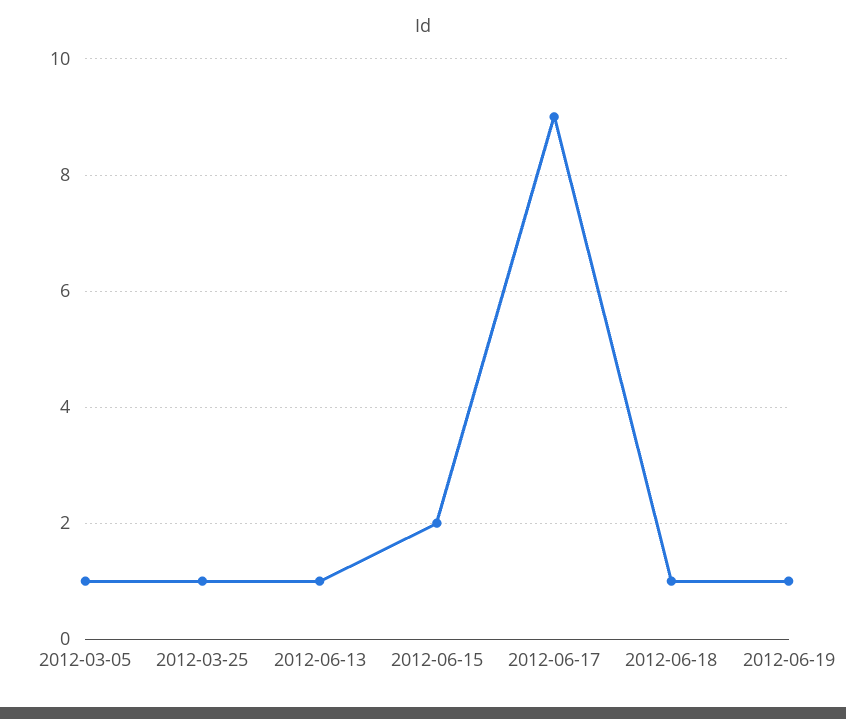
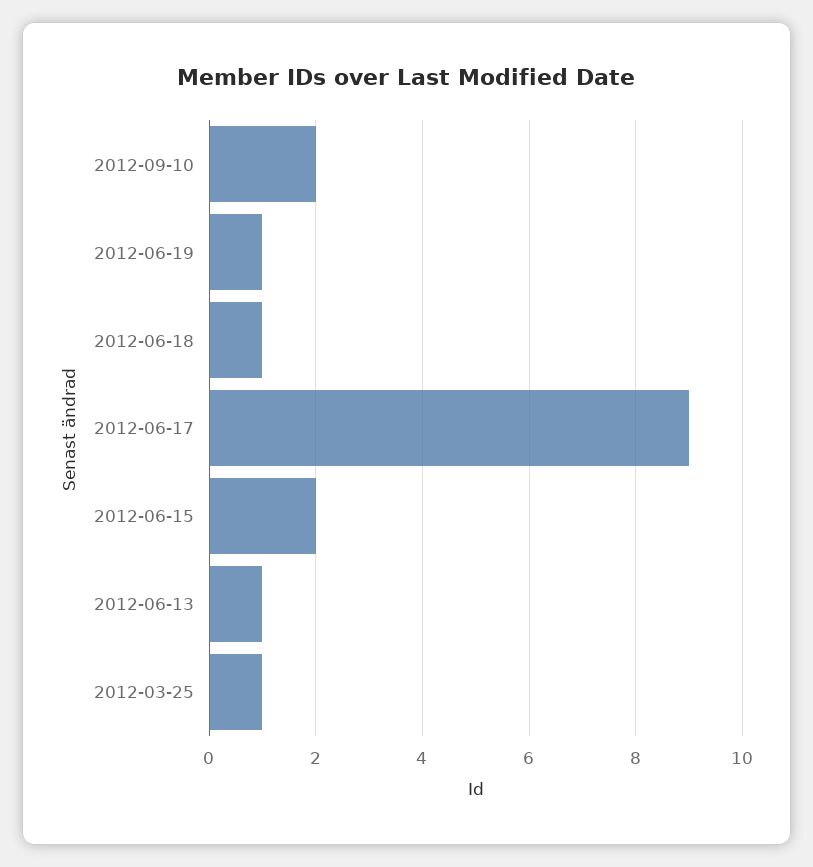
2012-03-05: 1 -> none
2012-09-10: none -> 2

